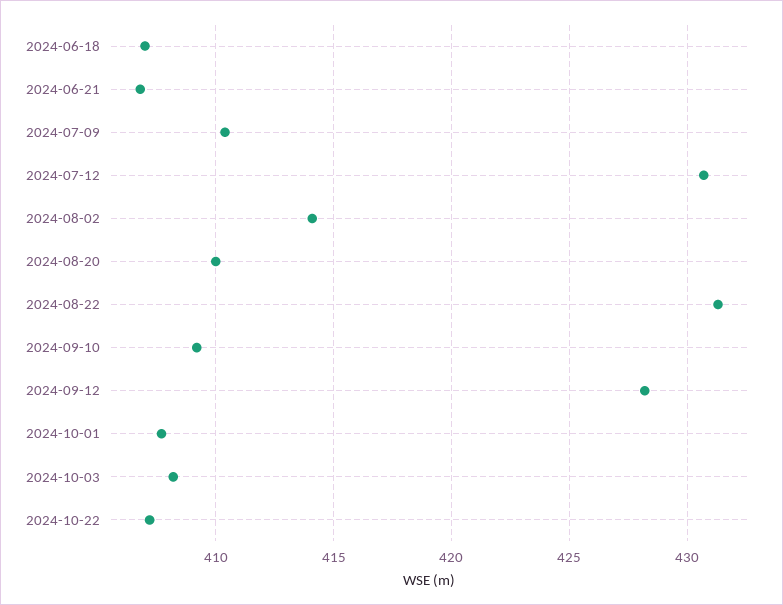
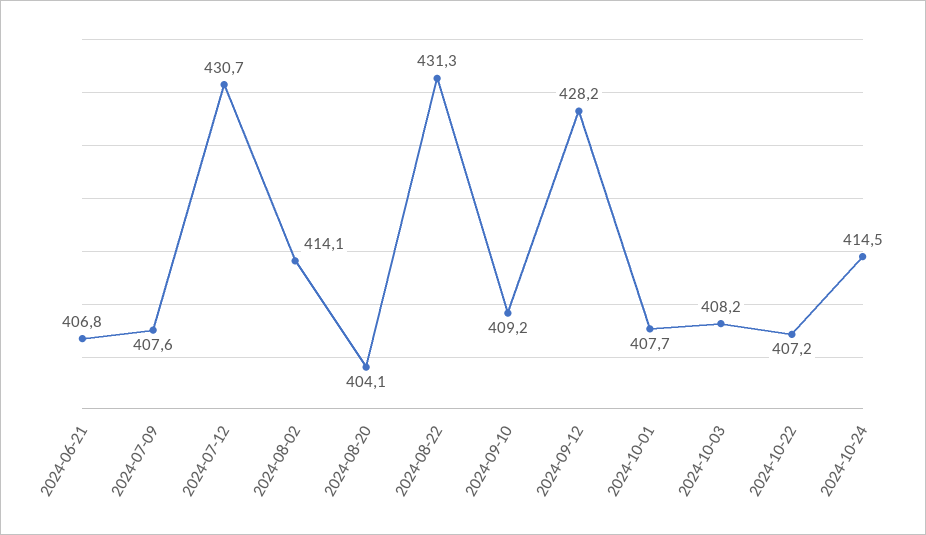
2024-06-18: 407 -> none
2024-07-09: 410.5 -> 407.6
2024-08-20: 410 -> 404.1
2024-10-24: none -> 414.5

